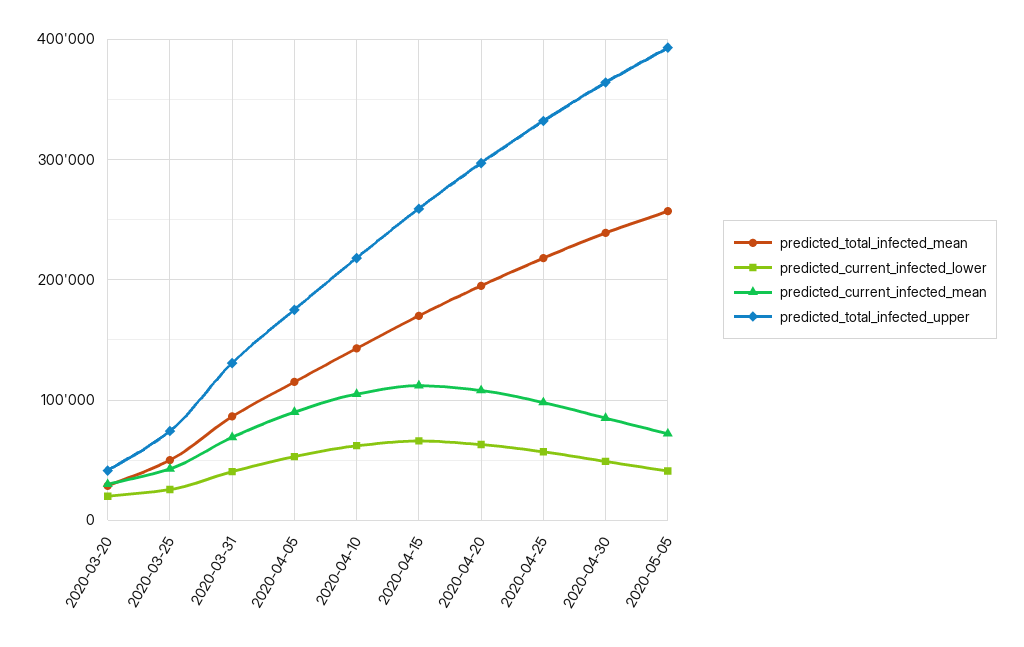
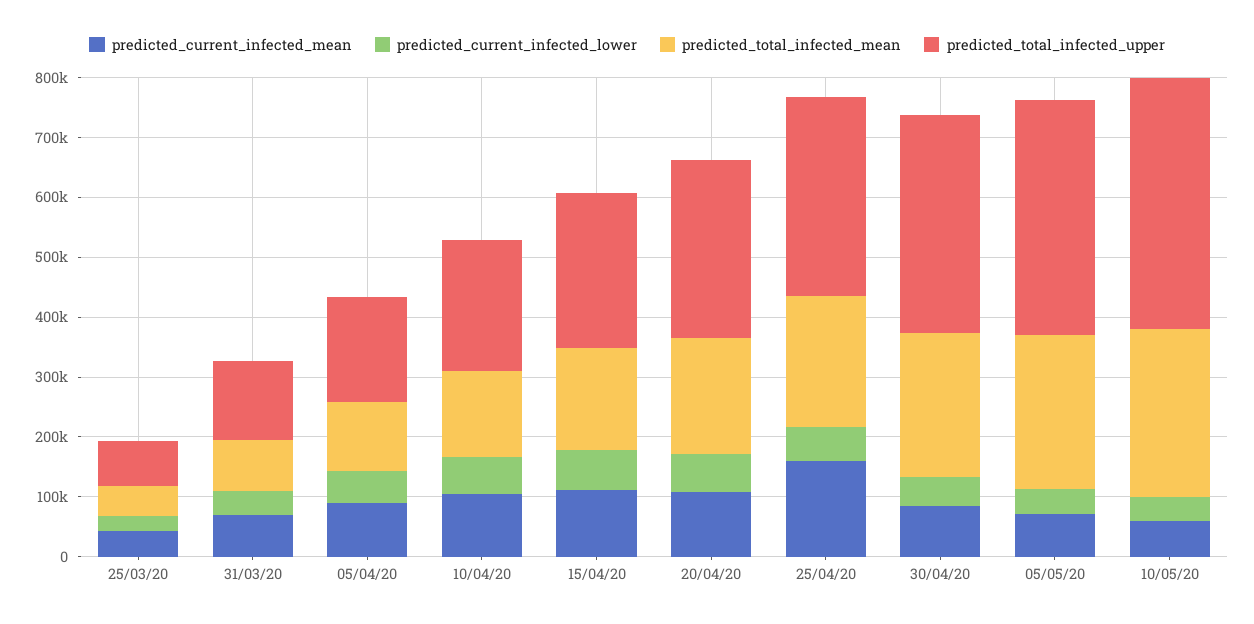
predicted_total_infected_mean, 2020-03-20: 30000 -> none
predicted_current_infected_lower, 2020-03-20: 20000 -> none
predicted_current_infected_mean, 2020-03-20: 30000 -> none
predicted_total_infected_upper, 2020-03-20: 40000 -> none
predicted_current_infected_mean, 2020-04-25: 100000 -> 160000
predicted_current_infected_mean, 10/05/20: none -> 60000
predicted_current_infected_lower, 10/05/20: none -> 40000
predicted_total_infected_mean, 10/05/20: none -> 280000
predicted_total_infected_upper, 10/05/20: none -> 420000

